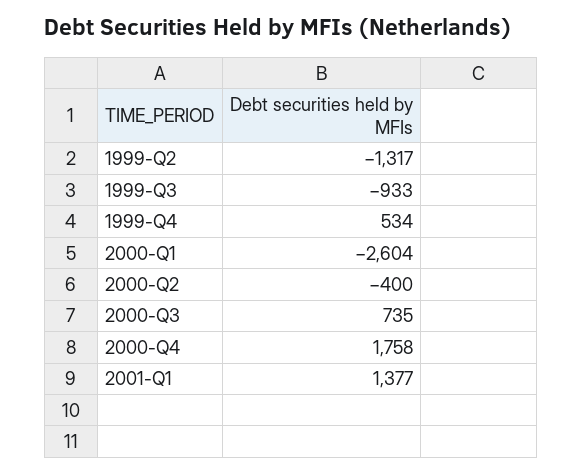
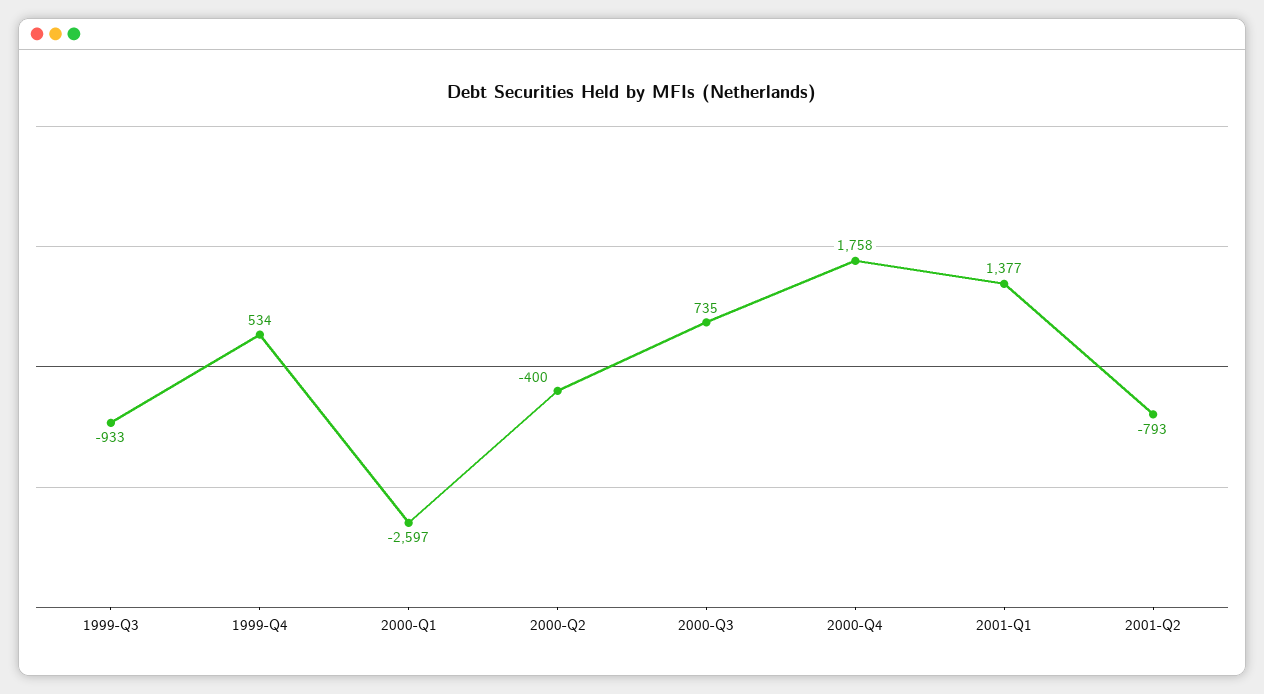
1999-Q2: -1317 -> none
2000-Q1: -2604 -> -2597
2001-Q2: none -> -793

